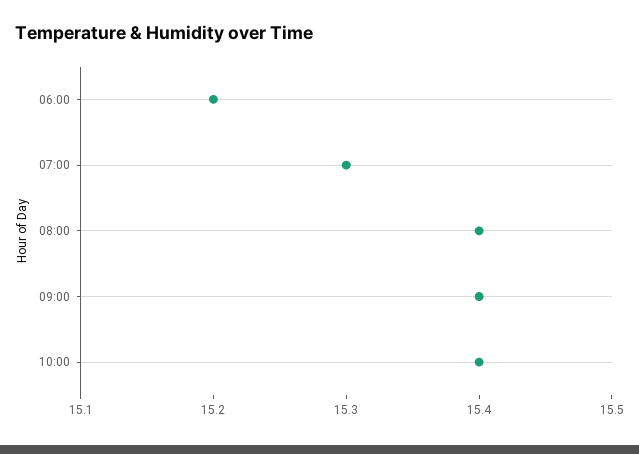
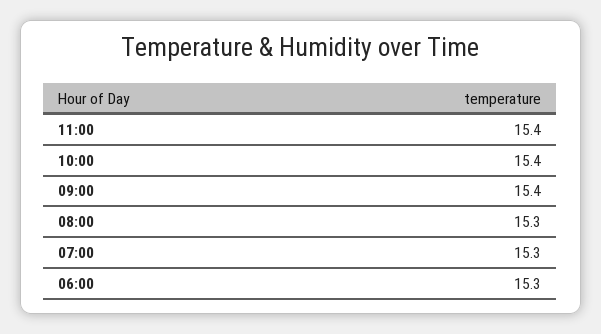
06:00: 15.2 -> 15.3
08:00: 15.4 -> 15.3
11:00: none -> 15.4

